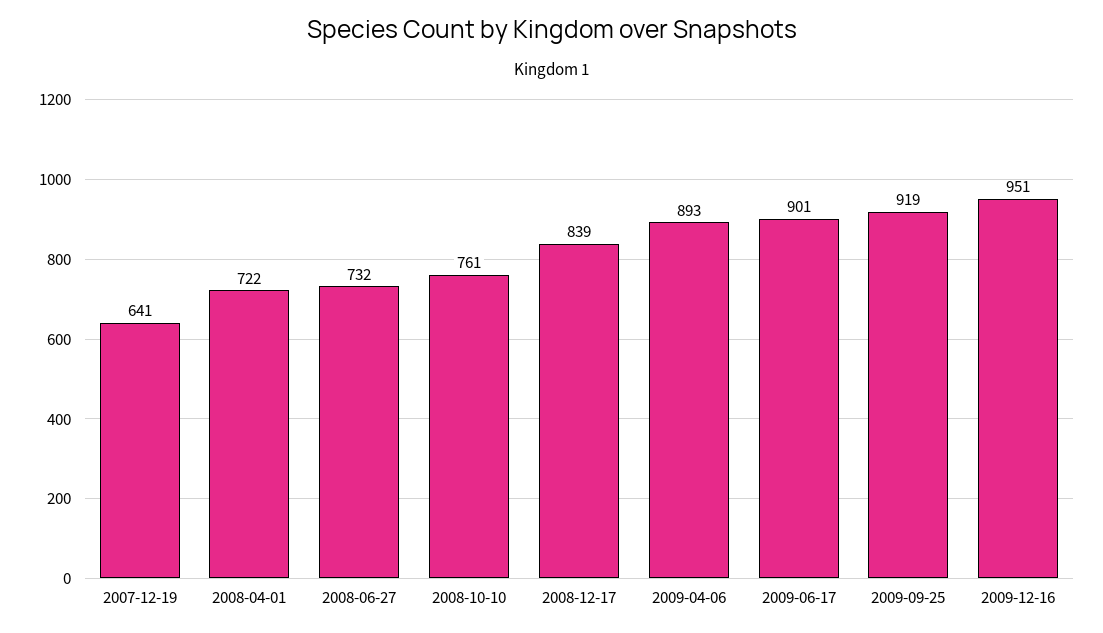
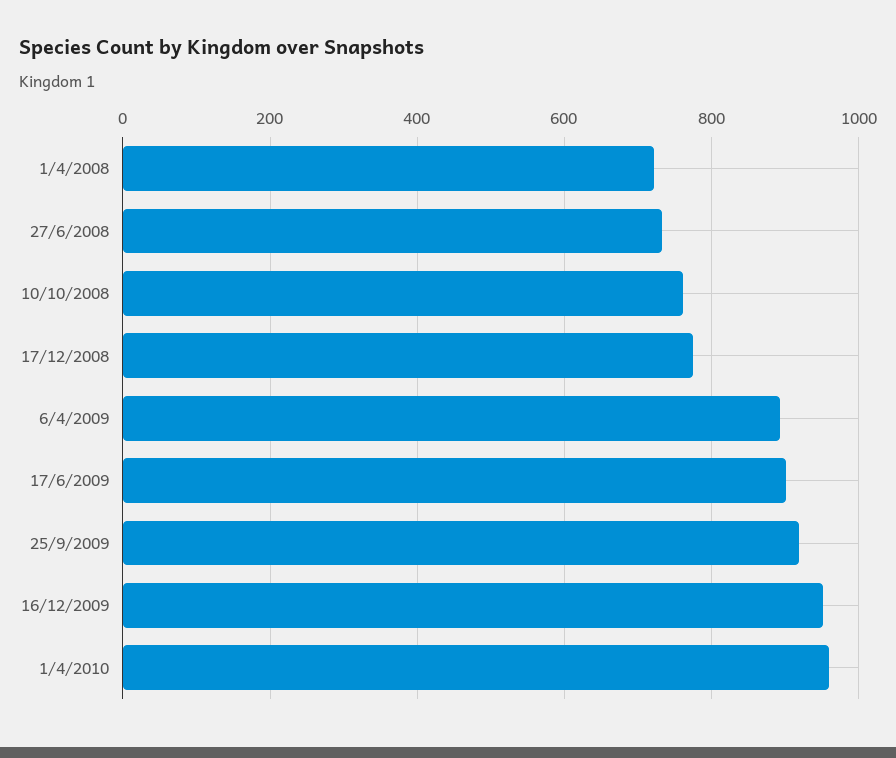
2007-12-19: 641 -> none
2008-12-17: 839 -> 780
1/4/2010: none -> 960

